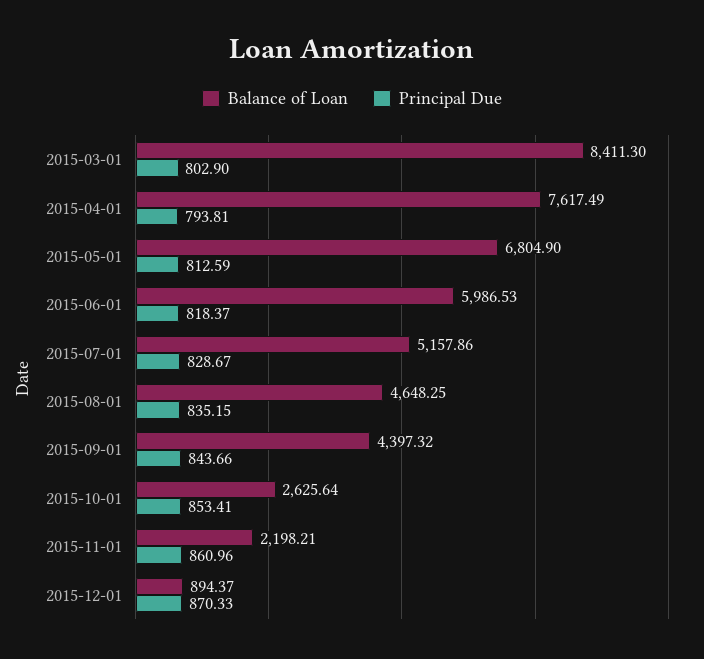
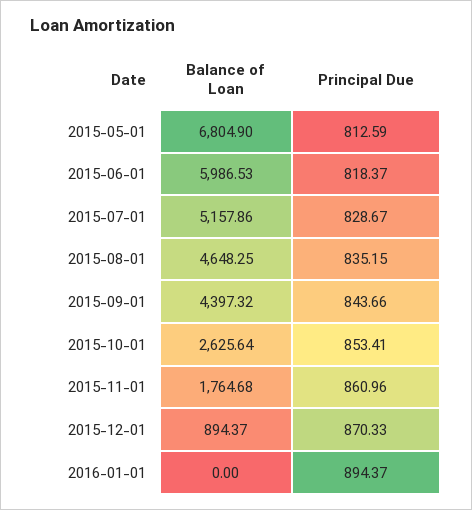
Balance of Loan, 2015-03-01: 8411.3 -> none
Principal Due, 2015-03-01: 802.9 -> none
Balance of Loan, 2015-04-01: 7617.49 -> none
Principal Due, 2015-04-01: 793.81 -> none
Balance of Loan, 2015-11-01: 2198.21 -> 1764.68
Balance of Loan, 2016-01-01: none -> 0
Principal Due, 2016-01-01: none -> 894.37

